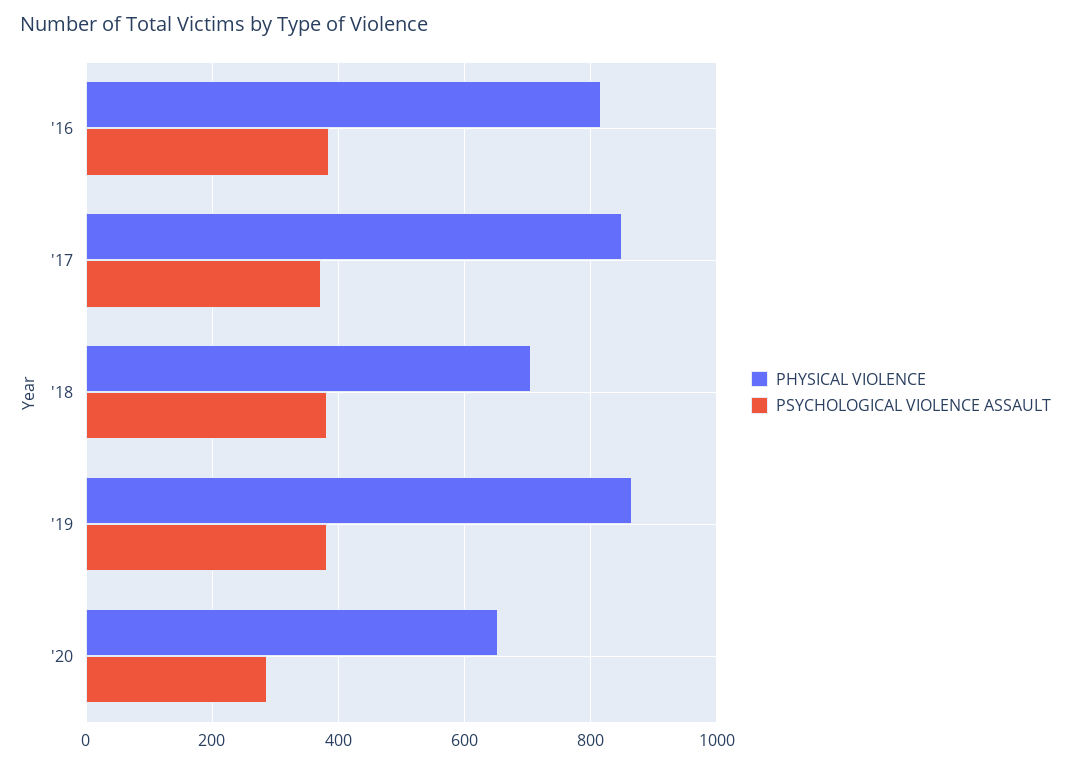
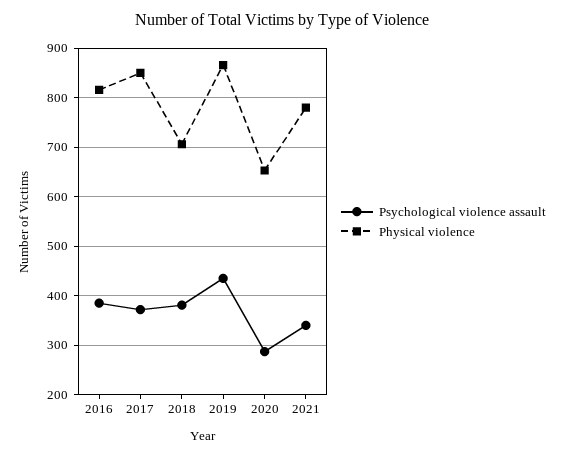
PSYCHOLOGICAL VIOLENCE ASSAULT, '19: 380 -> 440
PSYCHOLOGICAL VIOLENCE ASSAULT, 2021: none -> 340
PHYSICAL VIOLENCE, 2021: none -> 780

